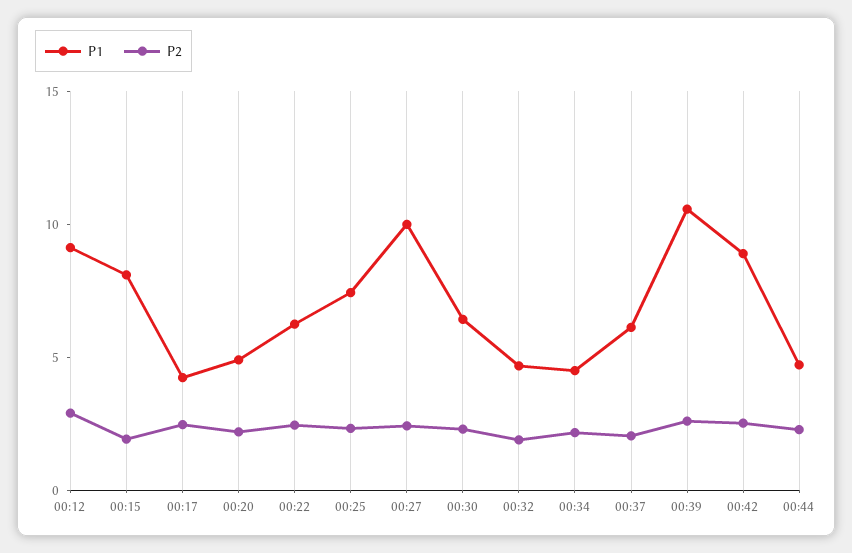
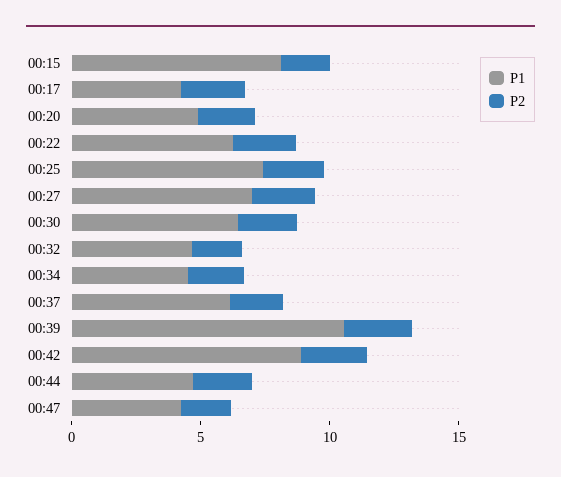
P1, 00:12: 9 -> none
P2, 00:12: 3 -> none
P1, 00:27: 10 -> 7
P1, 00:47: none -> 4
P2, 00:47: none -> 2

